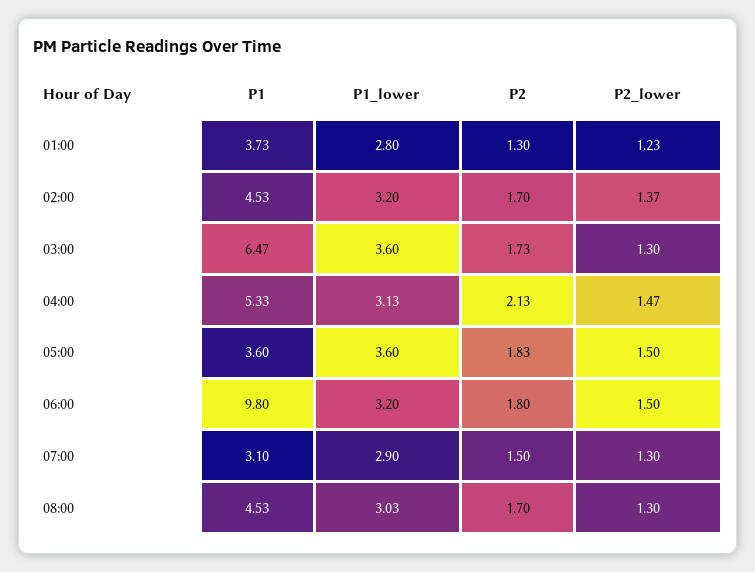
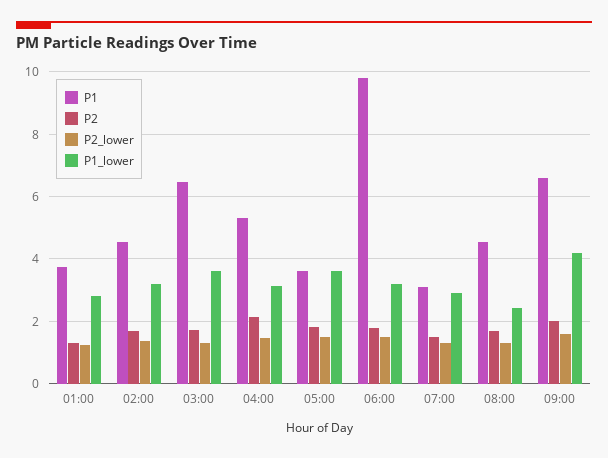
P1_lower, 08:00: 3.03 -> 2.4
P1, 09:00: none -> 6.6
P2, 09:00: none -> 2
P2_lower, 09:00: none -> 1.6
P1_lower, 09:00: none -> 4.2

